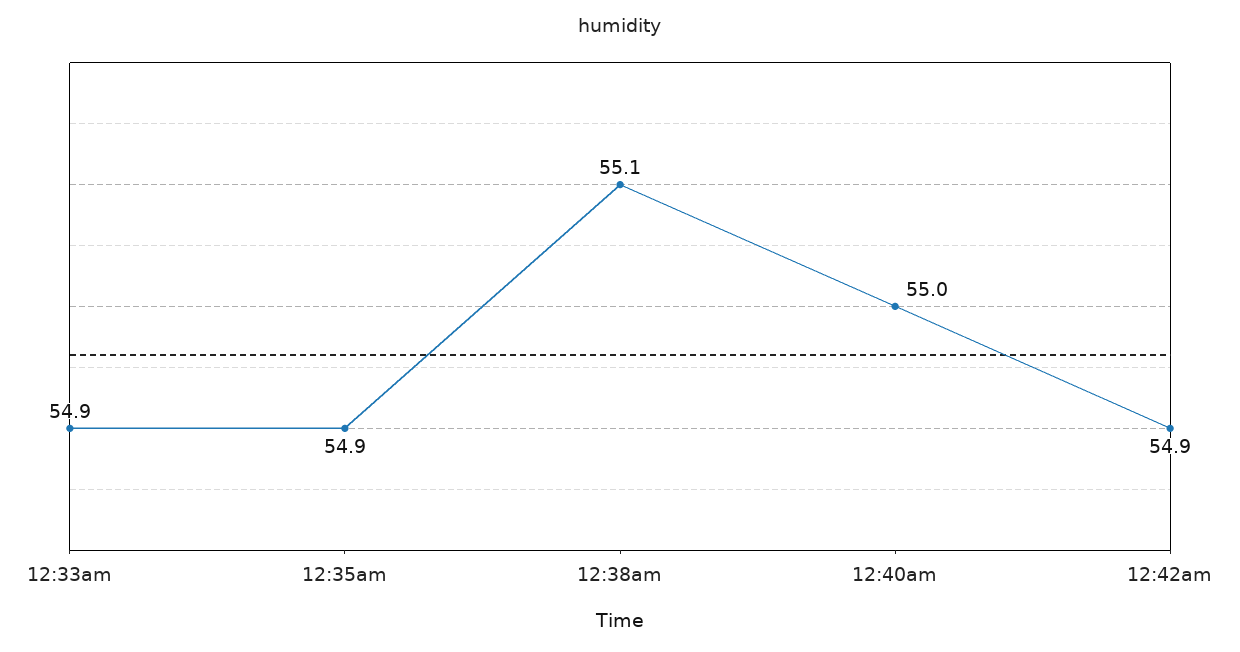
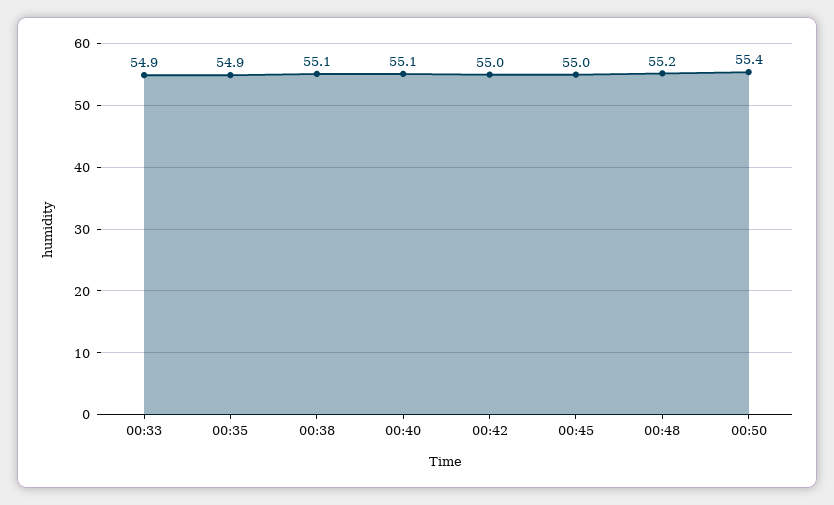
12:40am: 55 -> 55.1
12:42am: 54.9 -> 55
00:45: none -> 55
00:48: none -> 55.2
00:50: none -> 55.4

